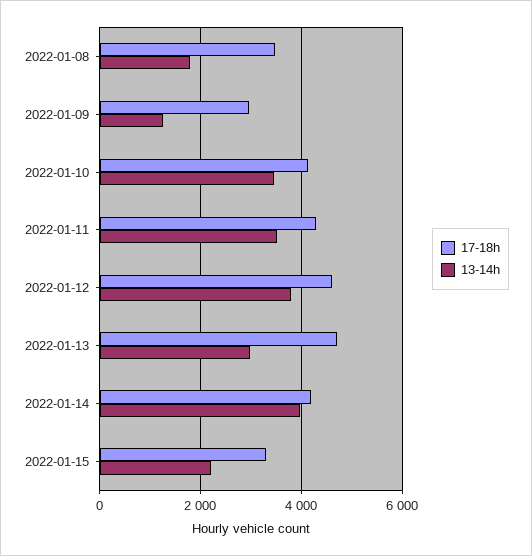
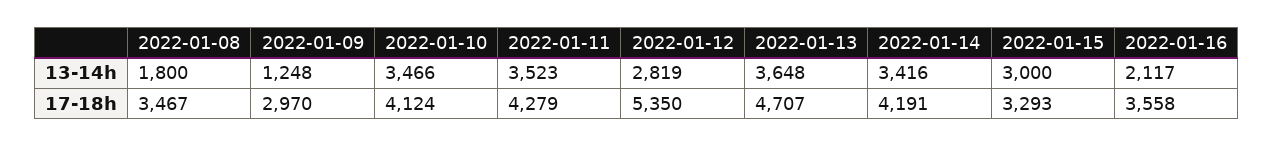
17-18h, 2022-01-12: 4600 -> 5350
13-14h, 2022-01-12: 3800 -> 2819
13-14h, 2022-01-13: 3000 -> 3648
13-14h, 2022-01-14: 4000 -> 3416
13-14h, 2022-01-15: 2200 -> 3000
13-14h, 2022-01-16: none -> 2117
17-18h, 2022-01-16: none -> 3558

